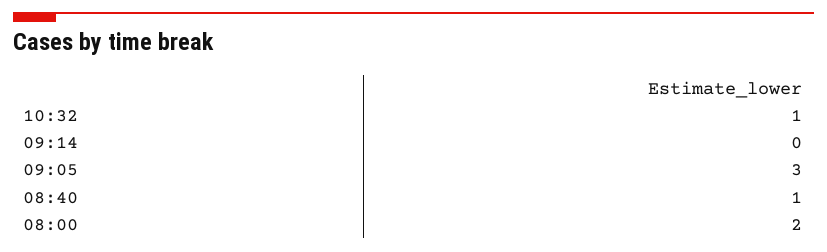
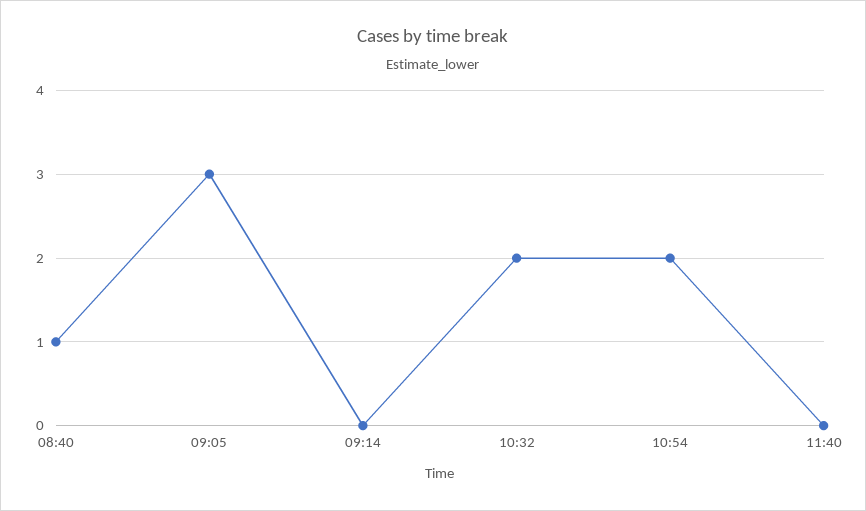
10:32: 1 -> 2
08:00: 2 -> none
10:54: none -> 2
11:40: none -> 0

